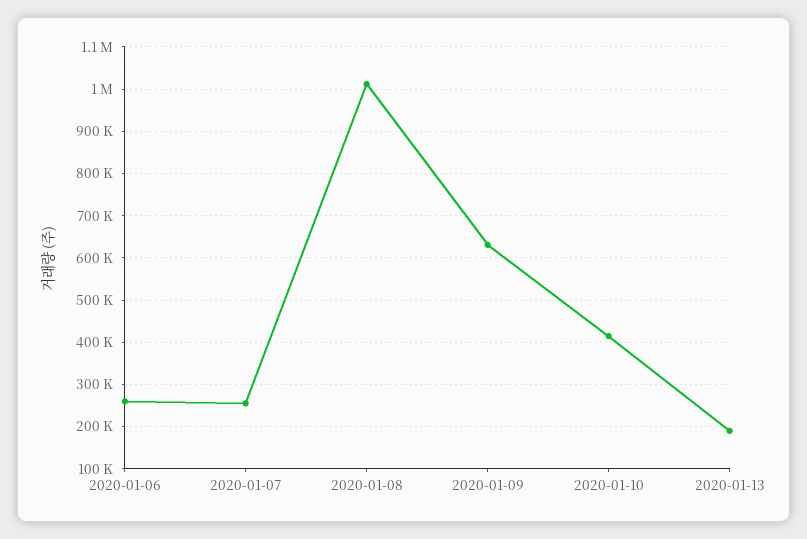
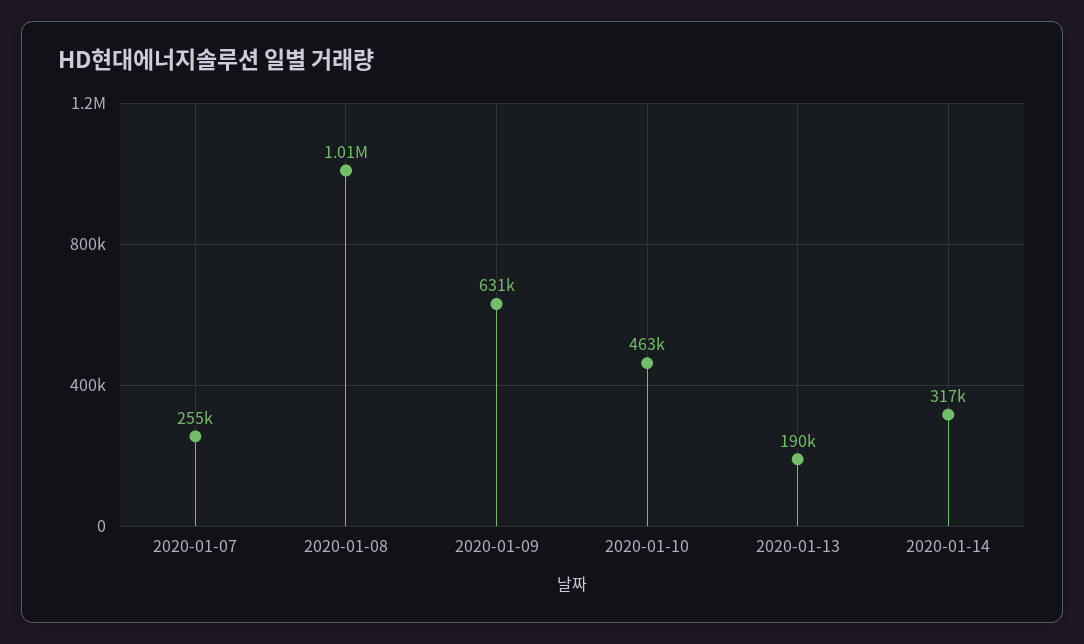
2020-01-06: 260000 -> none
2020-01-10: 420000 -> 463000
2020-01-14: none -> 317000

